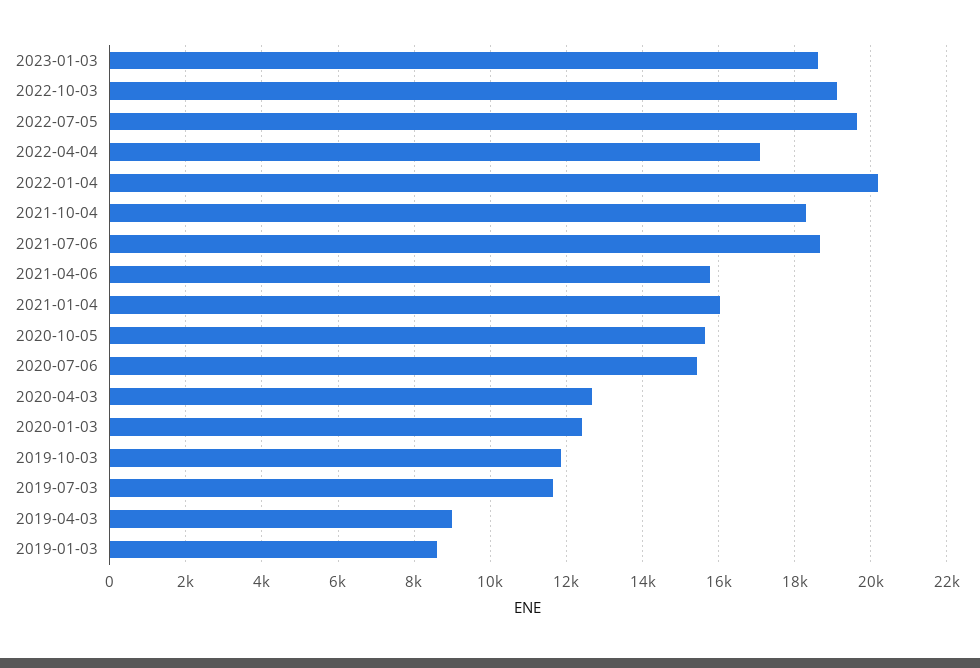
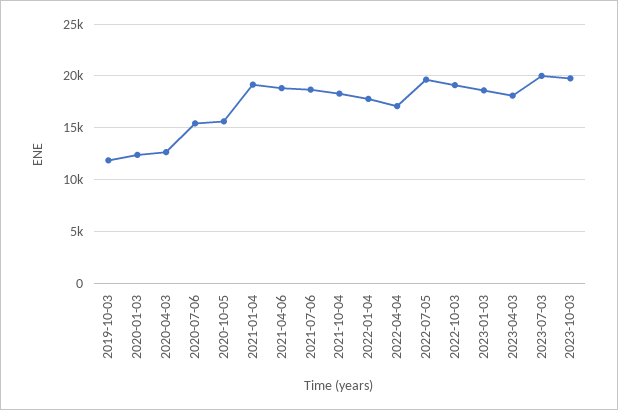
2022-01-04: 20200 -> 18000
2021-04-06: 15800 -> 19000
2021-01-04: 16000 -> 19000
2019-07-03: 11600 -> none
2019-04-03: 9000 -> none
2019-01-03: 8600 -> none
2023-04-03: none -> 18000
2023-07-03: none -> 20000
2023-10-03: none -> 20000

